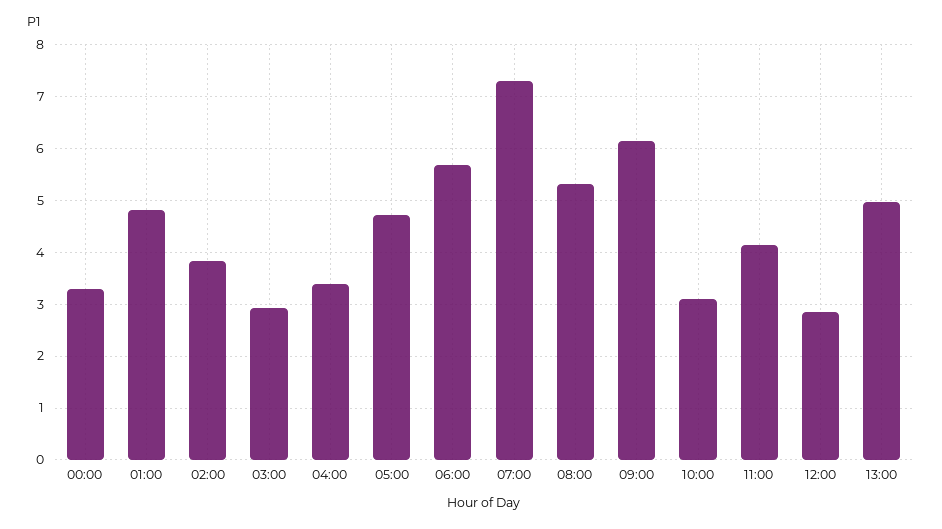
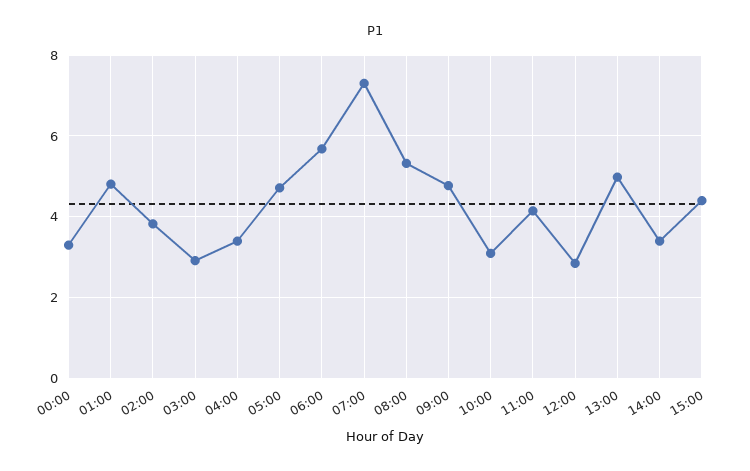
09:00: 6.2 -> 4.8
14:00: none -> 3.4
15:00: none -> 4.4

